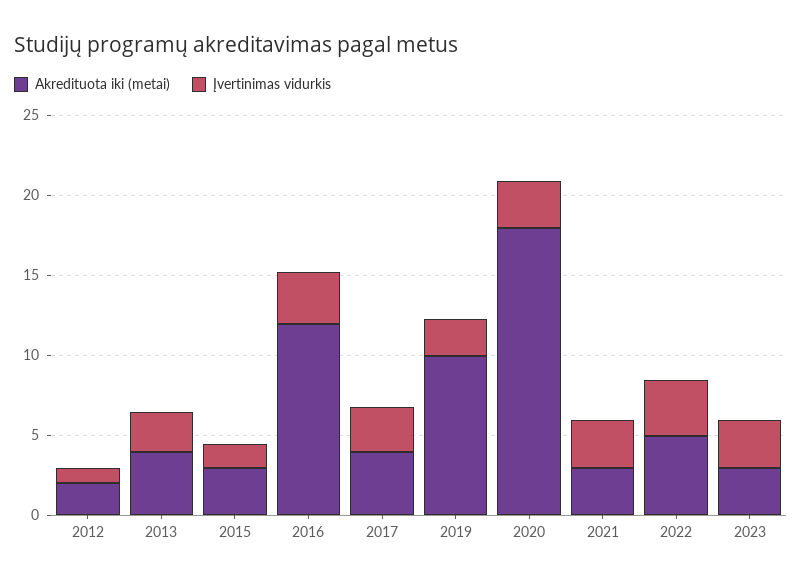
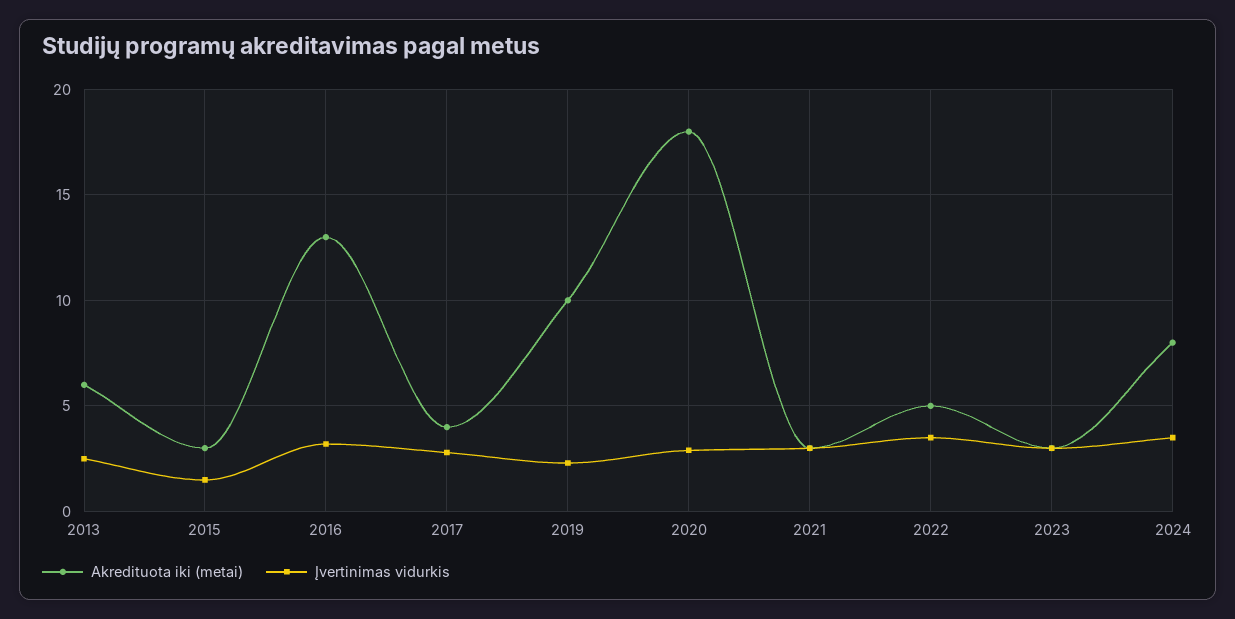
Akredituota iki (metai), 2012: 2 -> none
Įvertinimas vidurkis, 2012: 1 -> none
Akredituota iki (metai), 2013: 4 -> 6
Akredituota iki (metai), 2016: 12 -> 13
Akredituota iki (metai), 2024: none -> 8
Įvertinimas vidurkis, 2024: none -> 3.5

